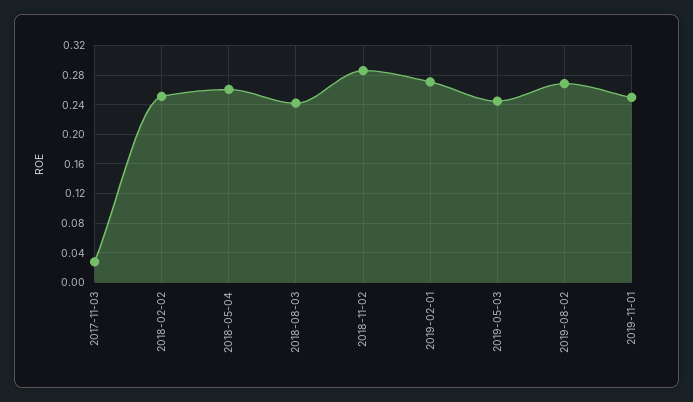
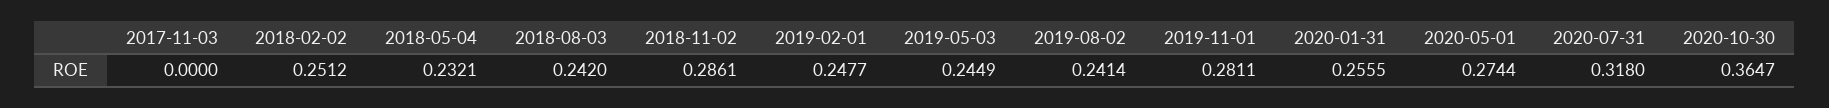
2017-11-03: 0.03 -> 0
2018-05-04: 0.26 -> 0.2321
2019-02-01: 0.27 -> 0.2477
2019-08-02: 0.27 -> 0.2414
2019-11-01: 0.25 -> 0.2811
2020-01-31: none -> 0.2555
2020-05-01: none -> 0.2744
2020-07-31: none -> 0.318
2020-10-30: none -> 0.3647

